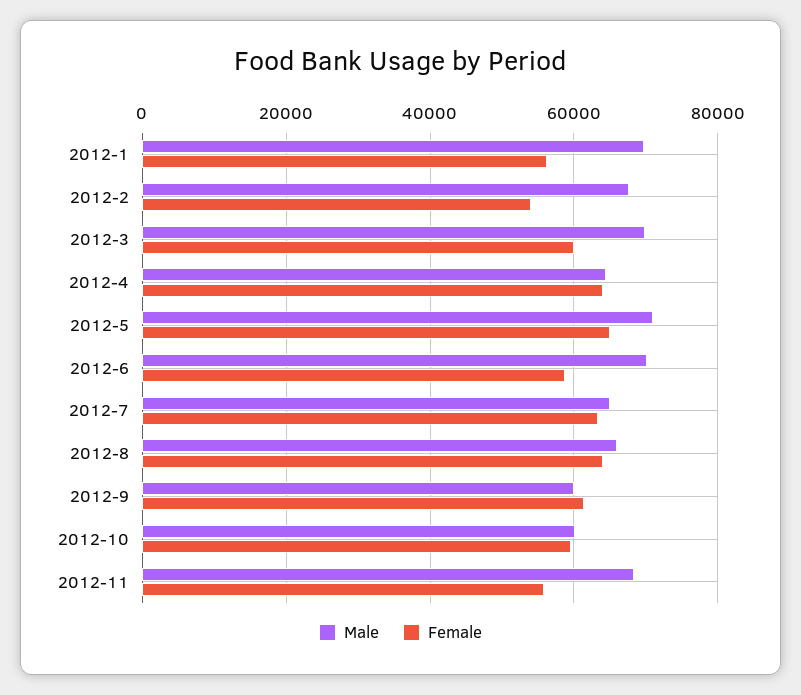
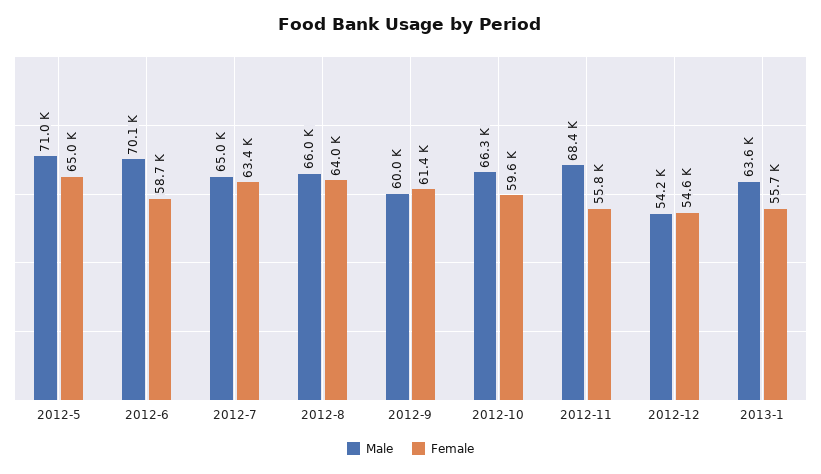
Male, 2012-1: 70000 -> none
Female, 2012-1: 56000 -> none
Male, 2012-2: 68000 -> none
Female, 2012-2: 54000 -> none
Male, 2012-3: 70000 -> none
Female, 2012-3: 60000 -> none
Male, 2012-4: 64000 -> none
Female, 2012-4: 64000 -> none
Male, 2012-10: 60000 -> 66300
Male, 2012-12: none -> 54200
Female, 2012-12: none -> 54600
Male, 2013-1: none -> 63600
Female, 2013-1: none -> 55700

